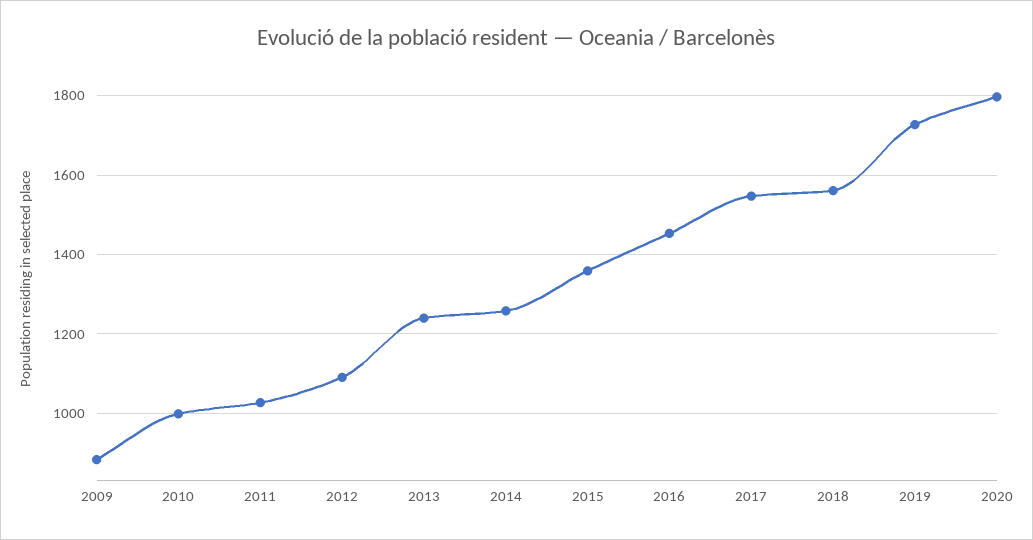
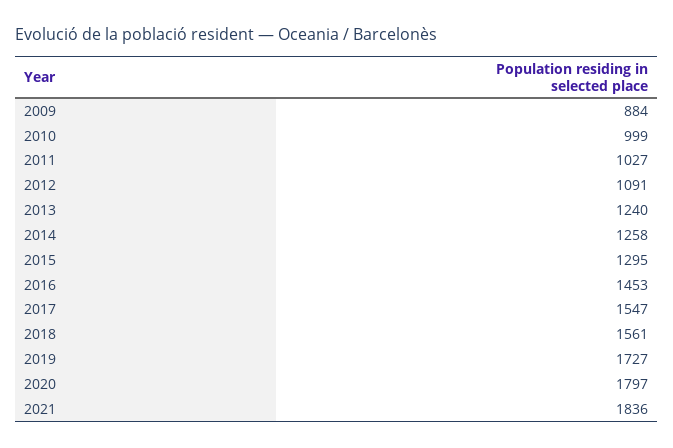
2015: 1360 -> 1295
2021: none -> 1836

